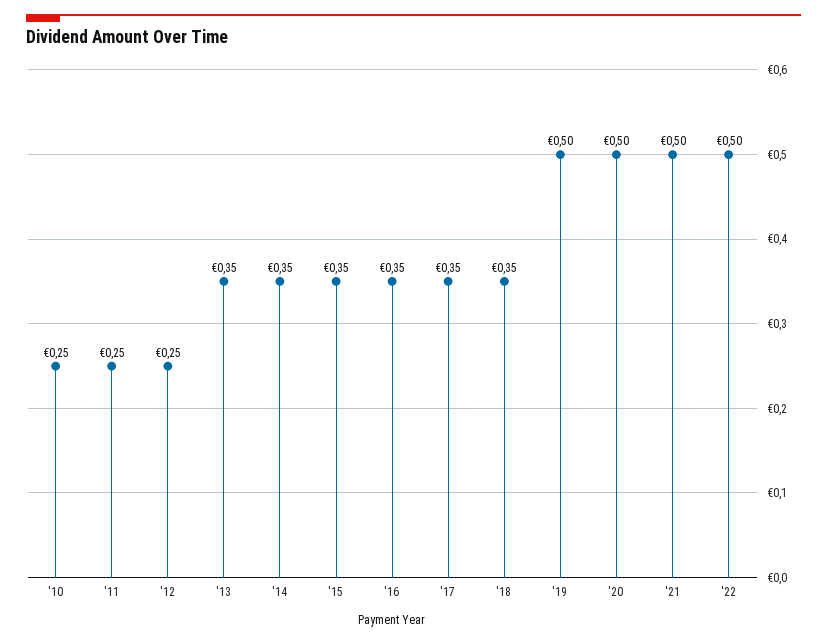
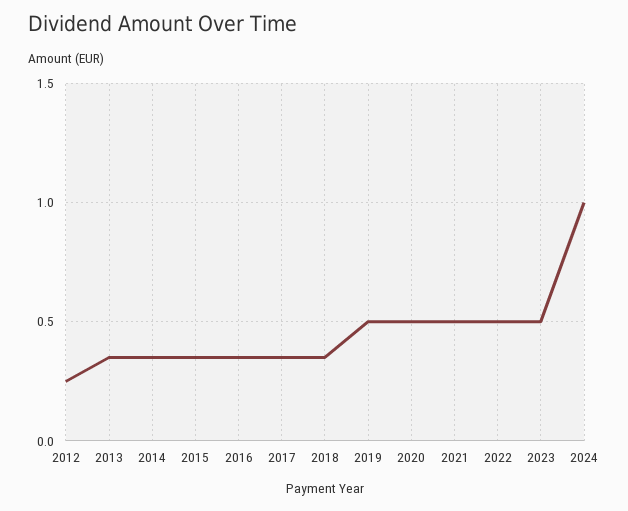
'10: 0.25 -> none
'11: 0.25 -> none
2023: none -> 0.5
2024: none -> 1

